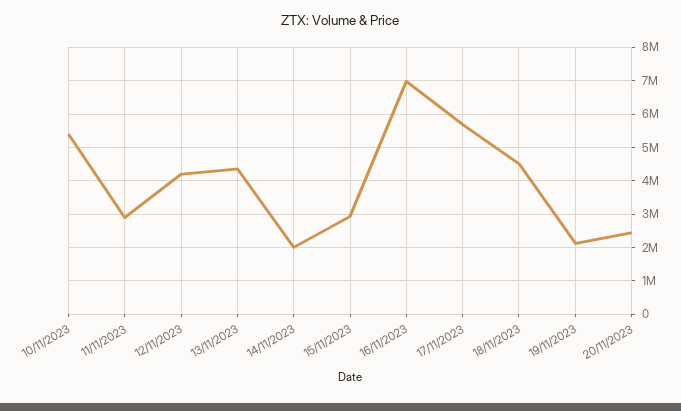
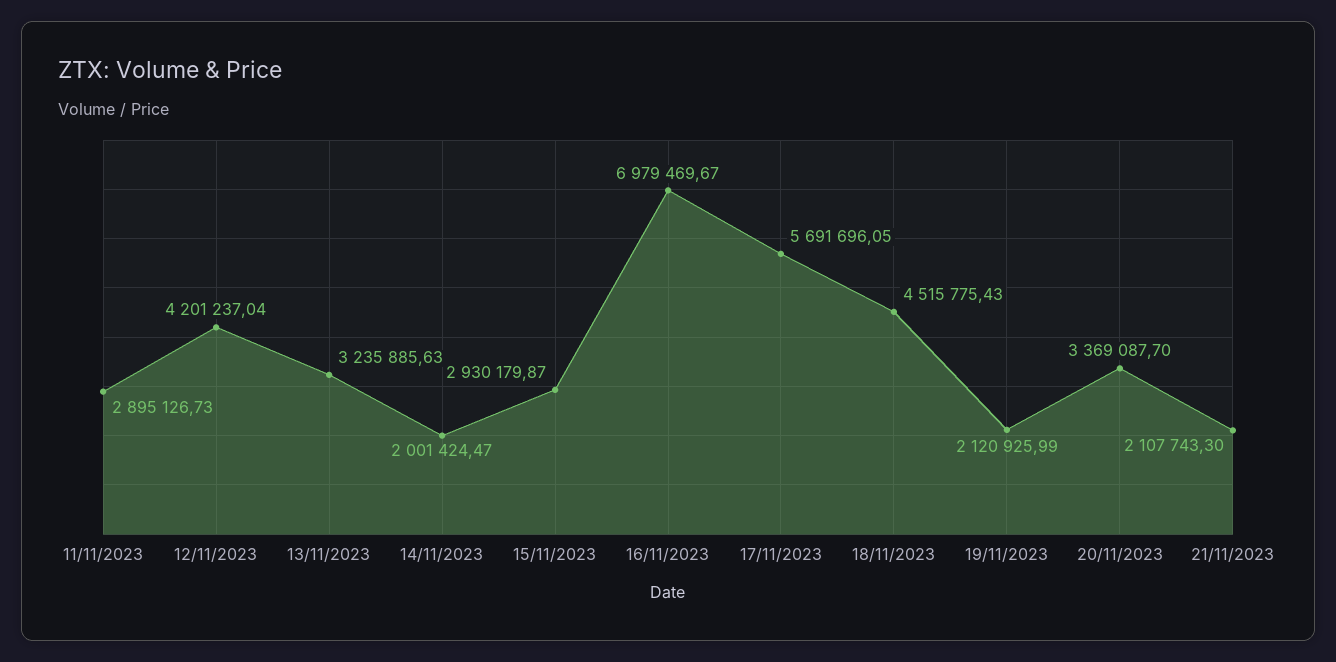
10/11/2023: 5400000 -> none
13/11/2023: 4400000 -> 3235885.63
20/11/2023: 2400000 -> 3369087.7
21/11/2023: none -> 2107743.3

